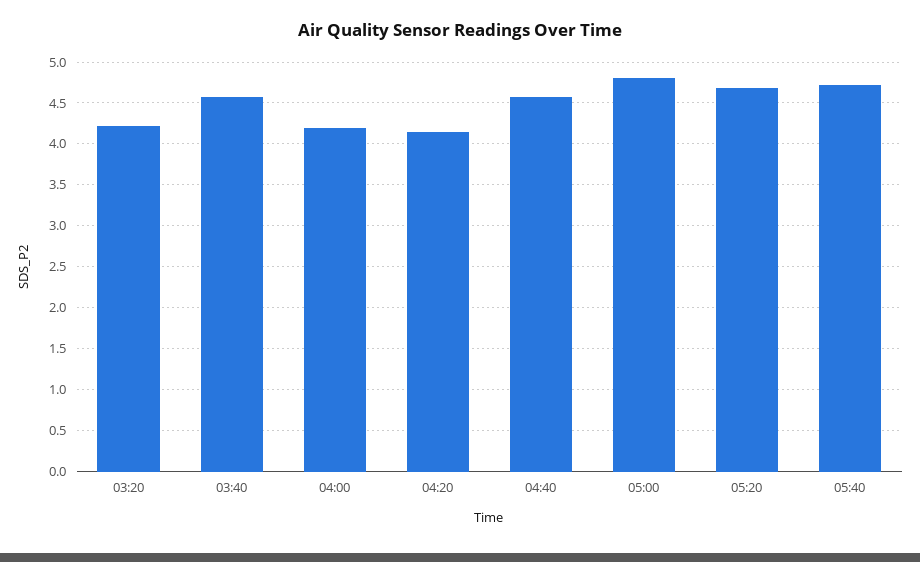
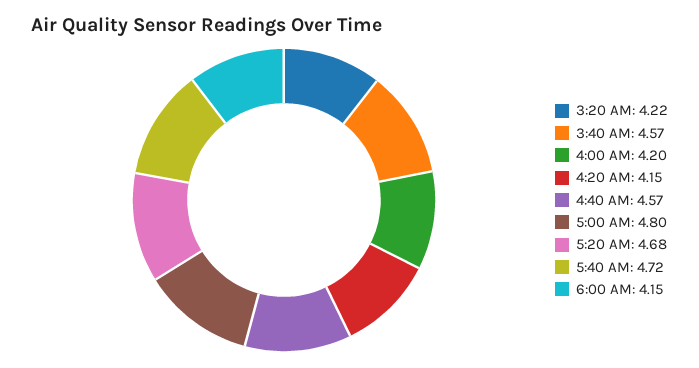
6:00 AM: none -> 4.15

